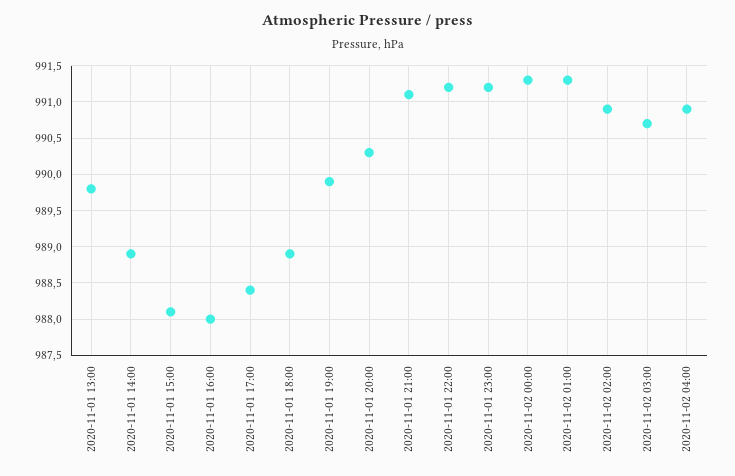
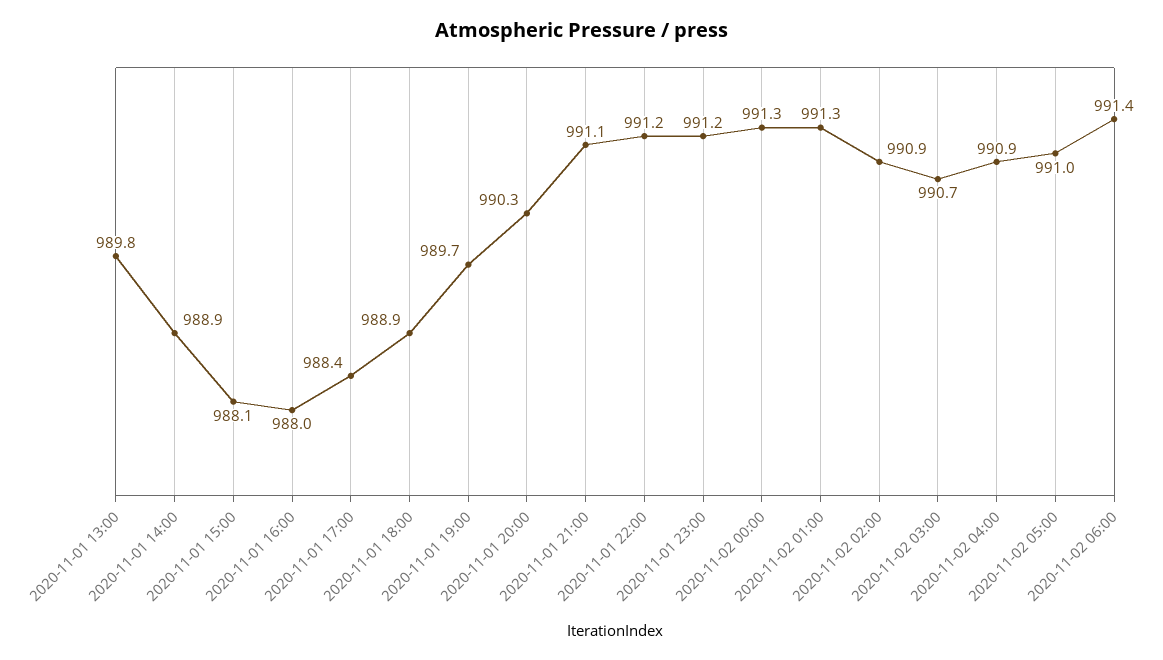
2020-11-01 19:00: 989.9 -> 989.7
2020-11-02 05:00: none -> 991
2020-11-02 06:00: none -> 991.4

